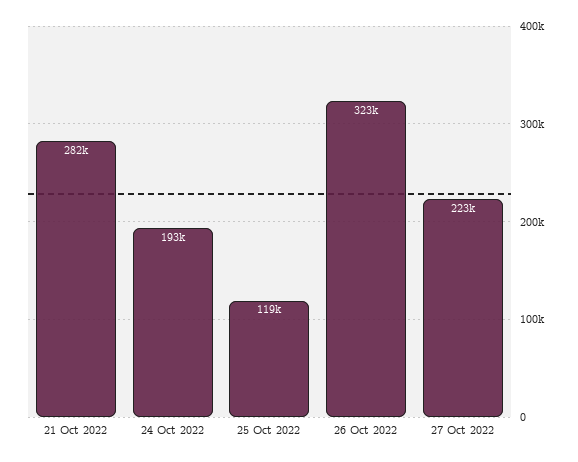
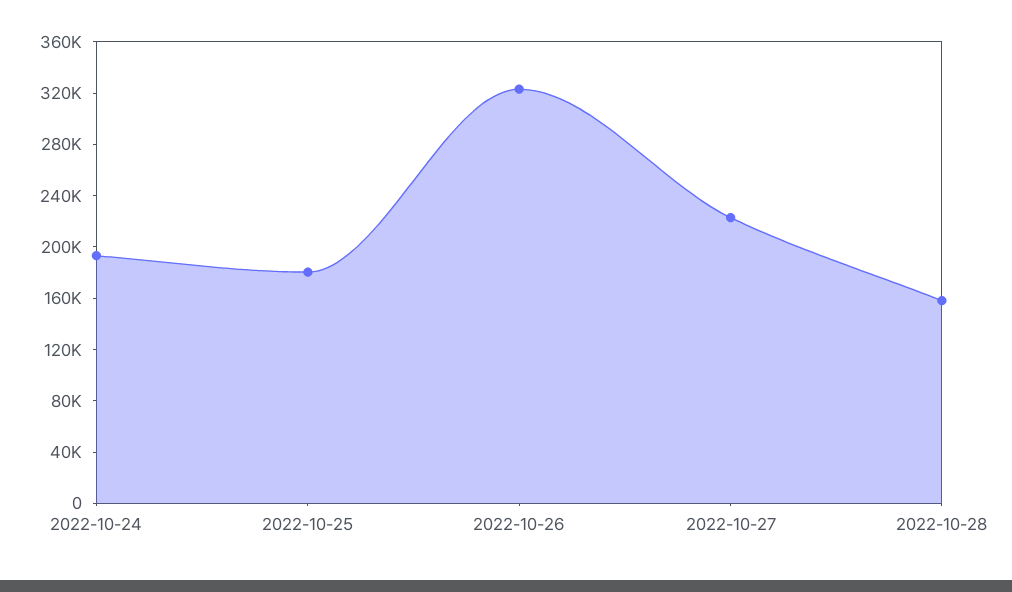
21 Oct 2022: 282000 -> none
25 Oct 2022: 119000 -> 180000
2022-10-28: none -> 160000

